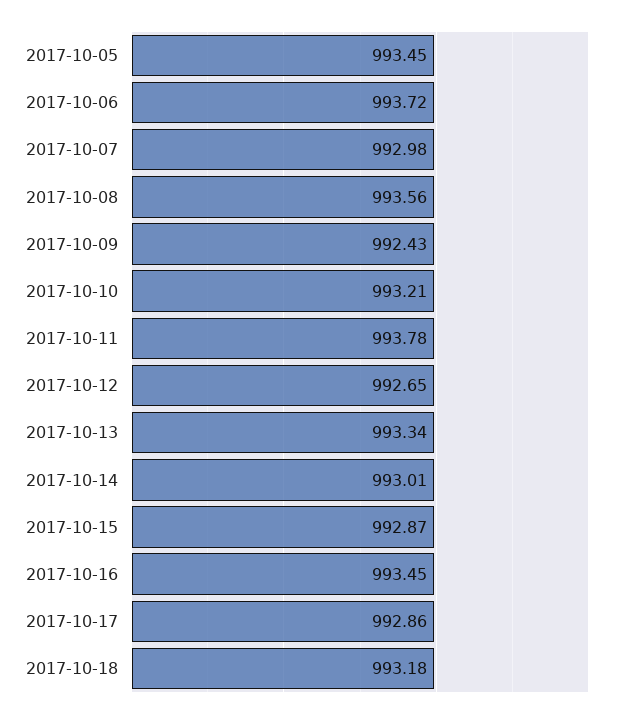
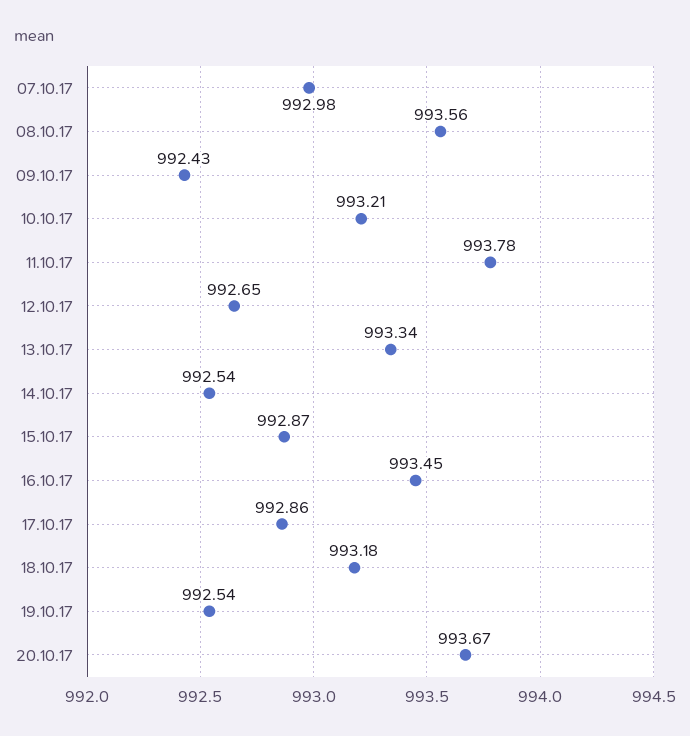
2017-10-05: 993.45 -> none
2017-10-06: 993.72 -> none
2017-10-14: 993.01 -> 992.54
19.10.17: none -> 992.54
20.10.17: none -> 993.67

